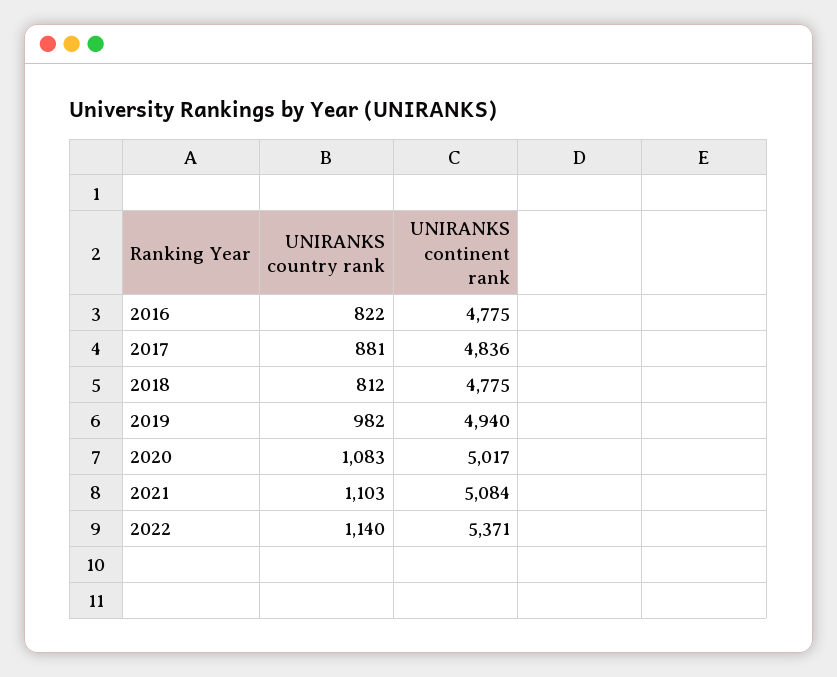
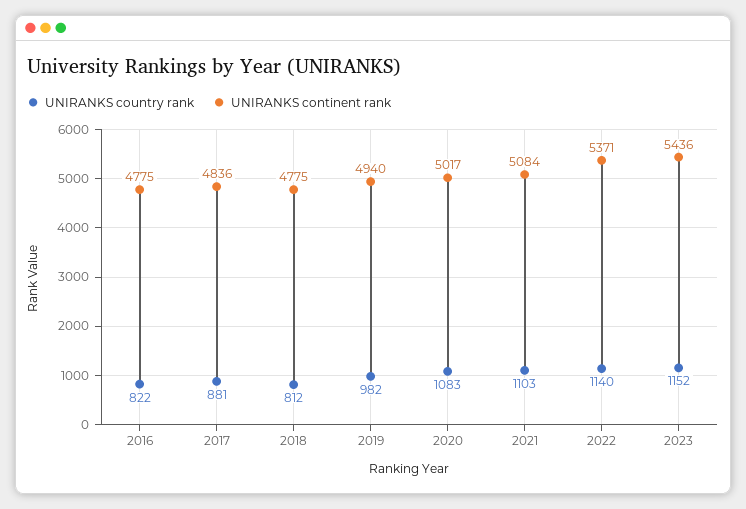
UNIRANKS country rank, 2023: none -> 1152
UNIRANKS continent rank, 2023: none -> 5436

